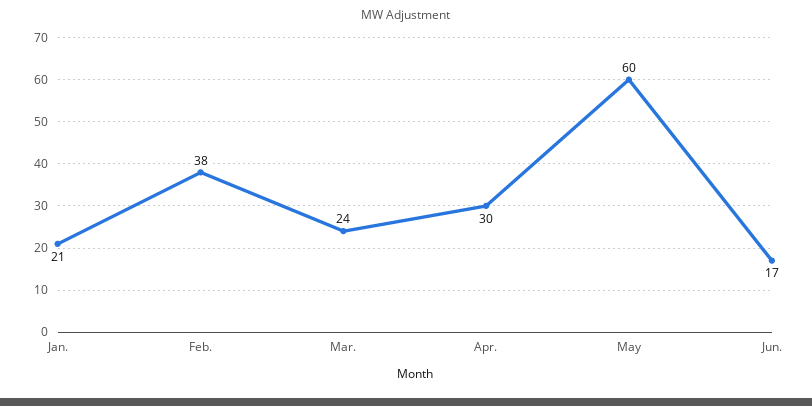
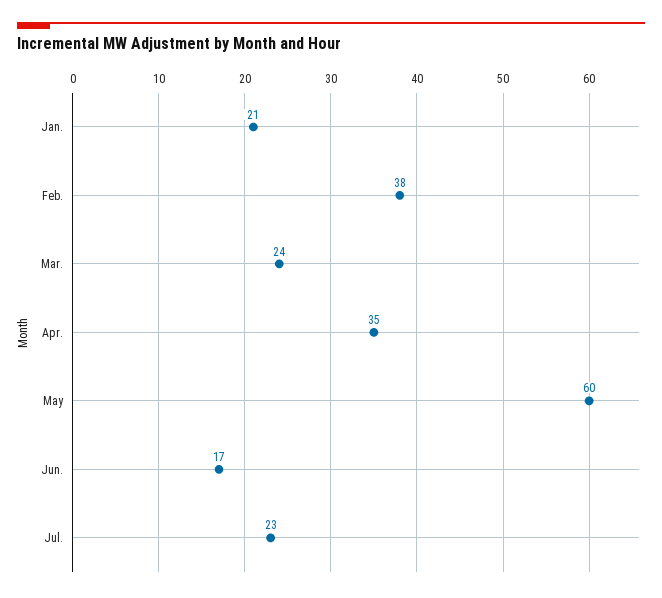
Apr.: 30 -> 35
Jul.: none -> 23

